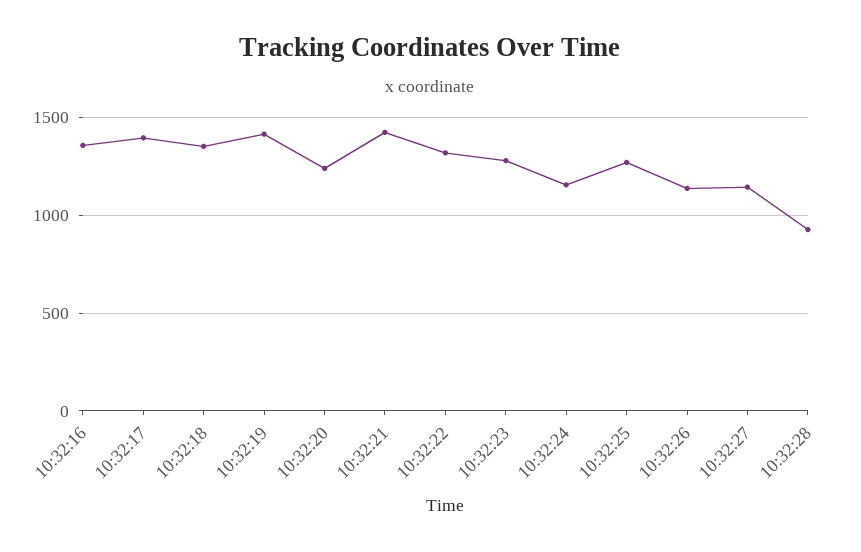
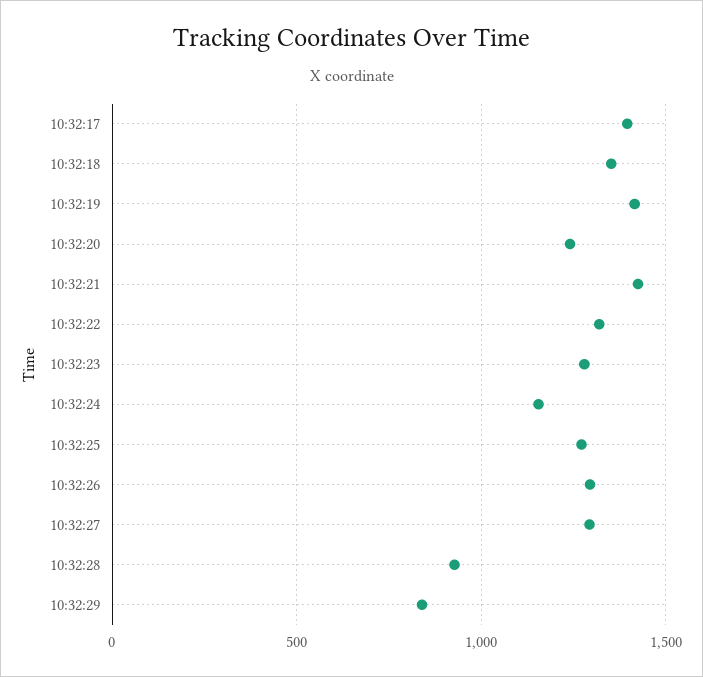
10:32:16: 1350 -> none
10:32:26: 1150 -> 1300
10:32:27: 1150 -> 1300
10:32:29: none -> 850

